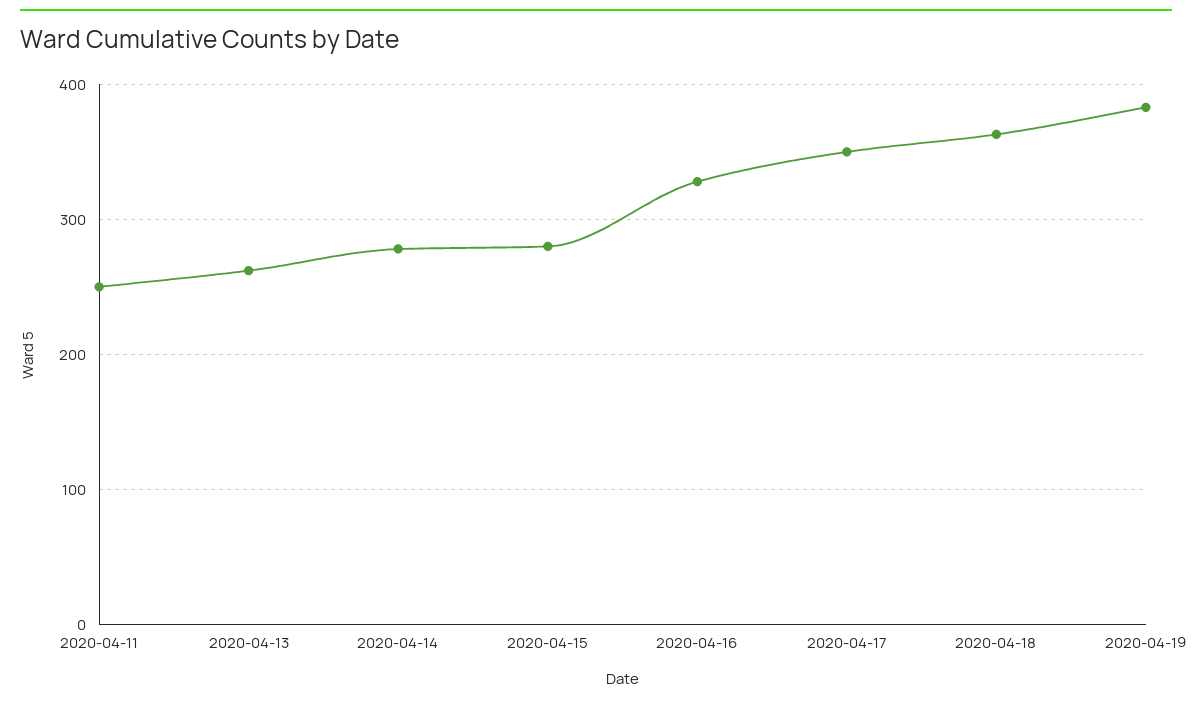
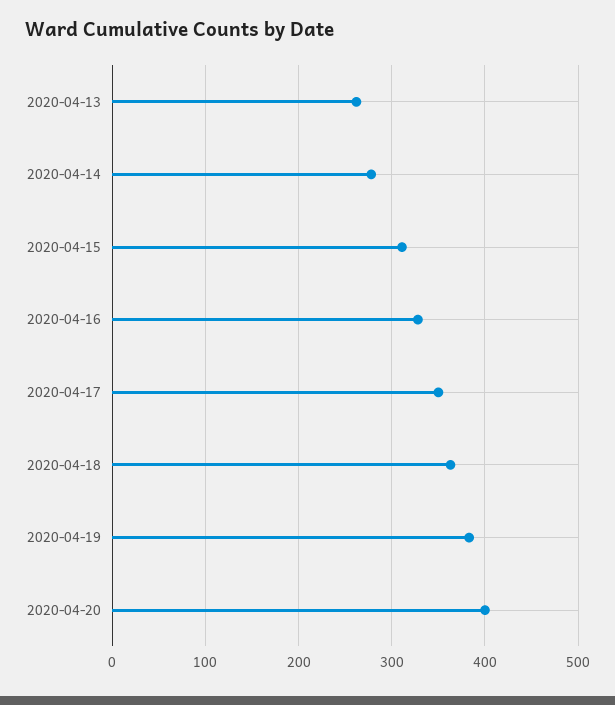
2020-04-11: 250 -> none
2020-04-15: 280 -> 310
2020-04-20: none -> 400

